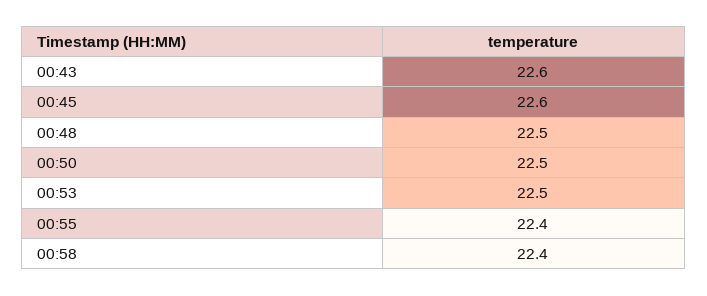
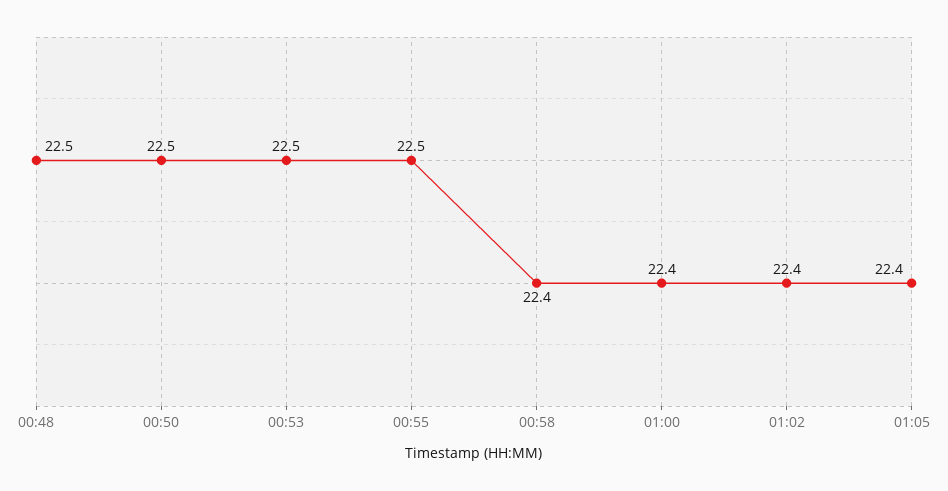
00:43: 22.6 -> none
00:45: 22.6 -> none
00:55: 22.4 -> 22.5
01:00: none -> 22.4
01:02: none -> 22.4
01:05: none -> 22.4

